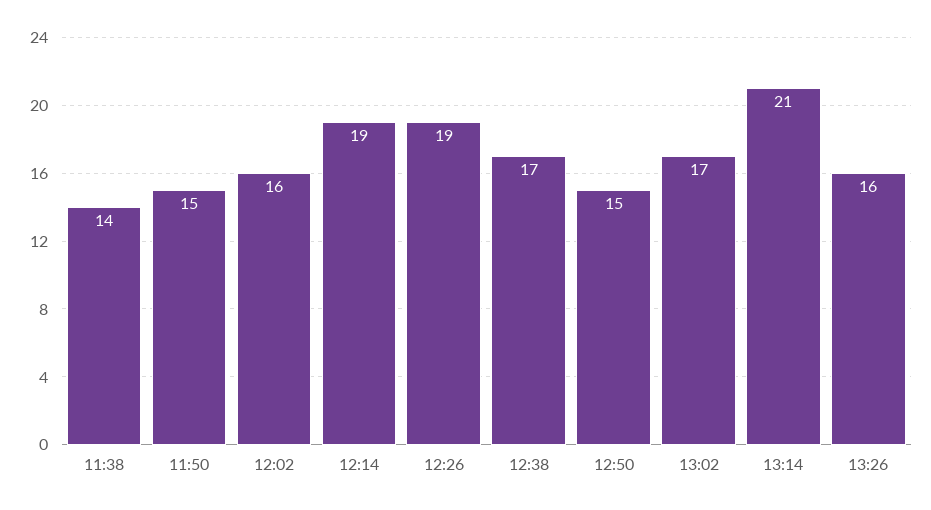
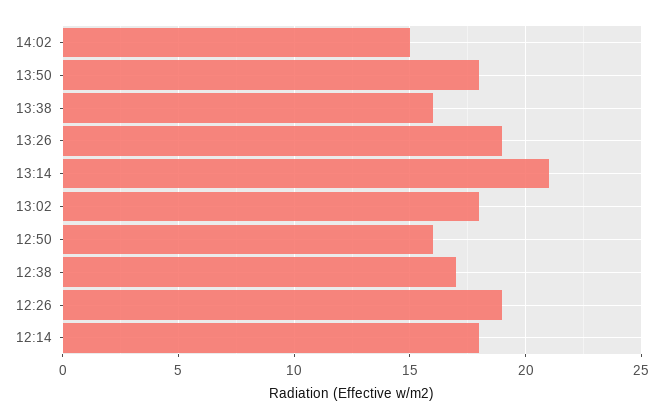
11:38: 14 -> none
11:50: 15 -> none
12:02: 16 -> none
12:14: 19 -> 18
12:50: 15 -> 16
13:02: 17 -> 18
13:26: 16 -> 19
14:02: none -> 15
13:50: none -> 18
13:38: none -> 16

